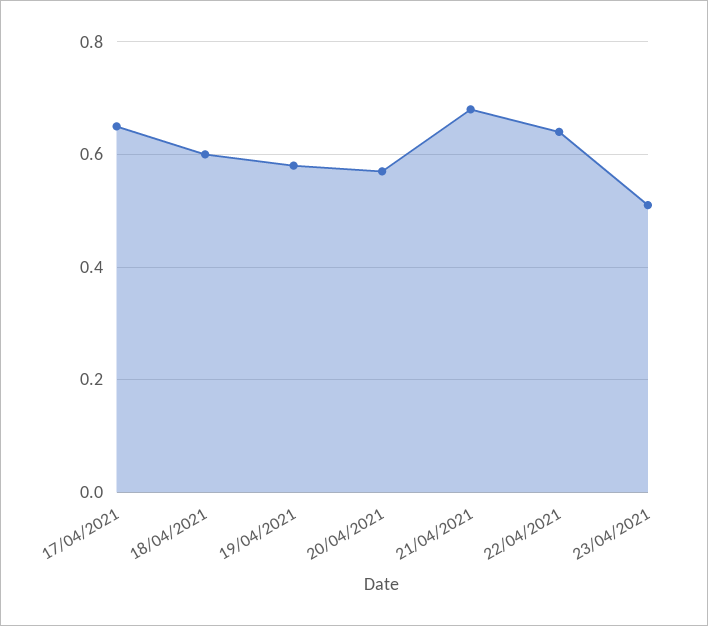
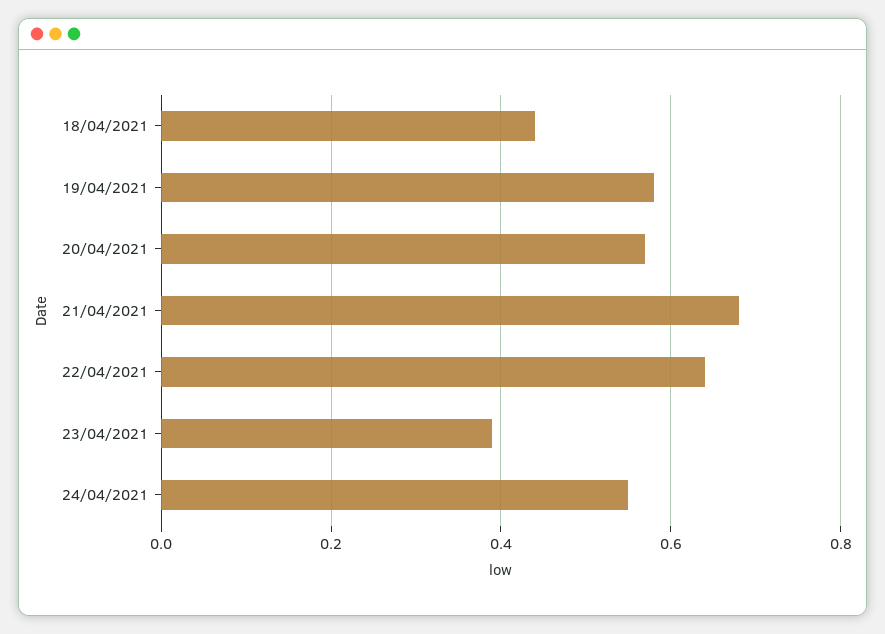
17/04/2021: 0.65 -> none
18/04/2021: 0.6 -> 0.45
23/04/2021: 0.5 -> 0.4
24/04/2021: none -> 0.55

